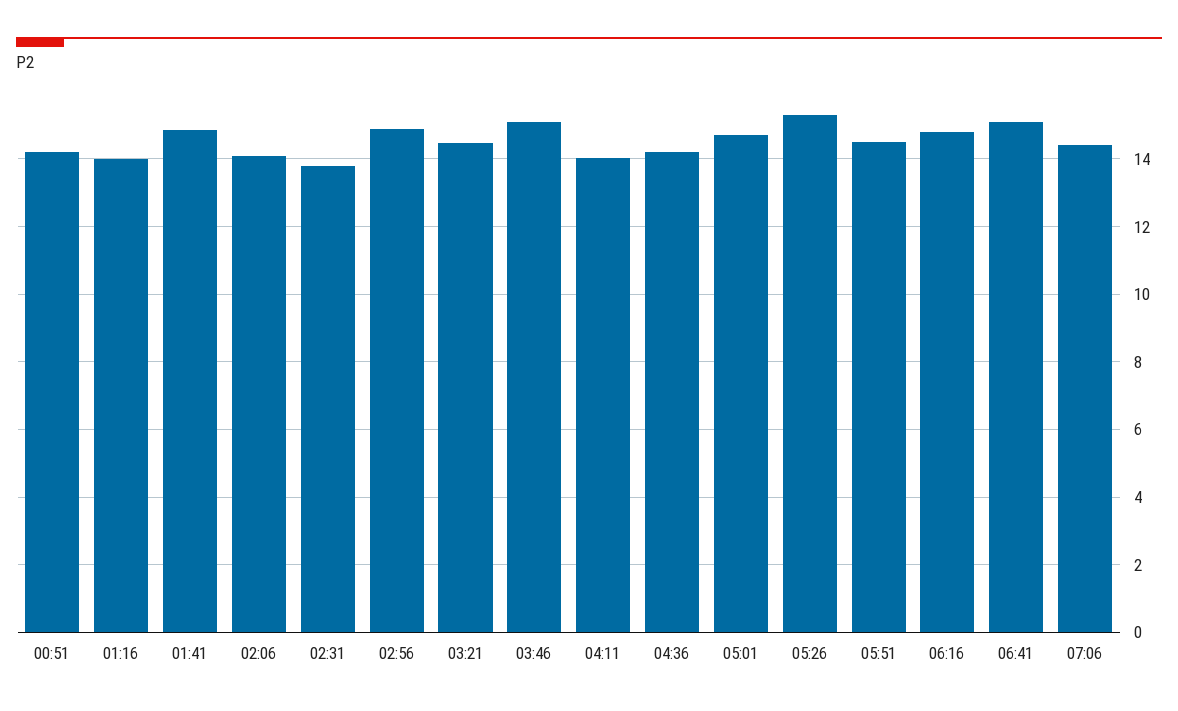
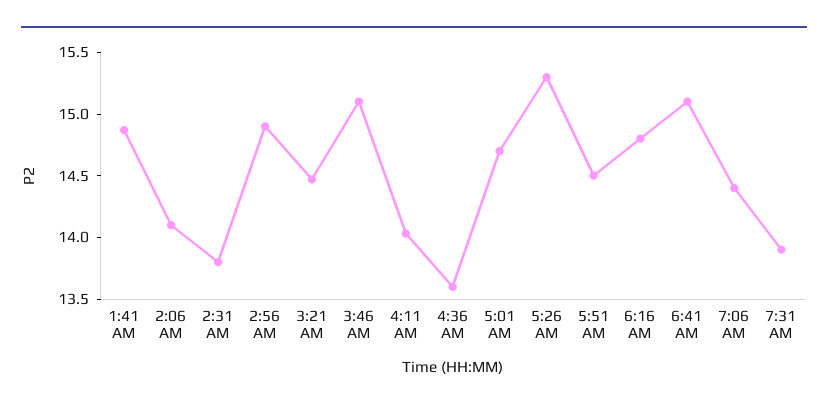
00:51: 14.2 -> none
01:16: 14 -> none
04:36: 14.2 -> 13.6
7:31 AM: none -> 13.9

